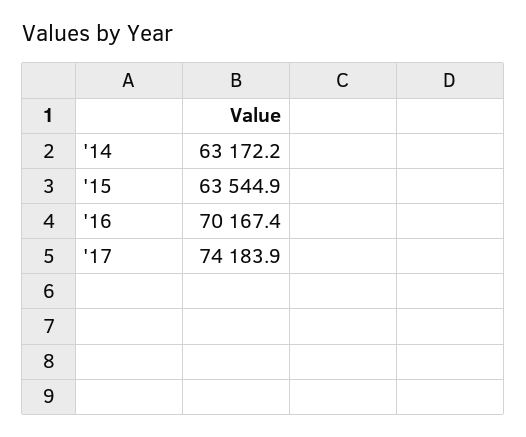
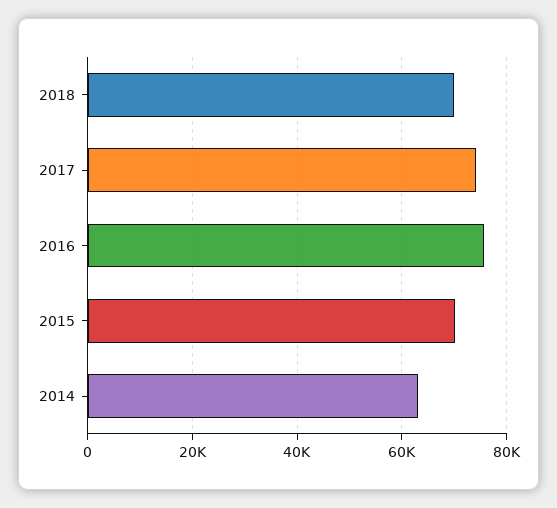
'15: 63544.9 -> 70000
'16: 70167.4 -> 76000
2018: none -> 70000

